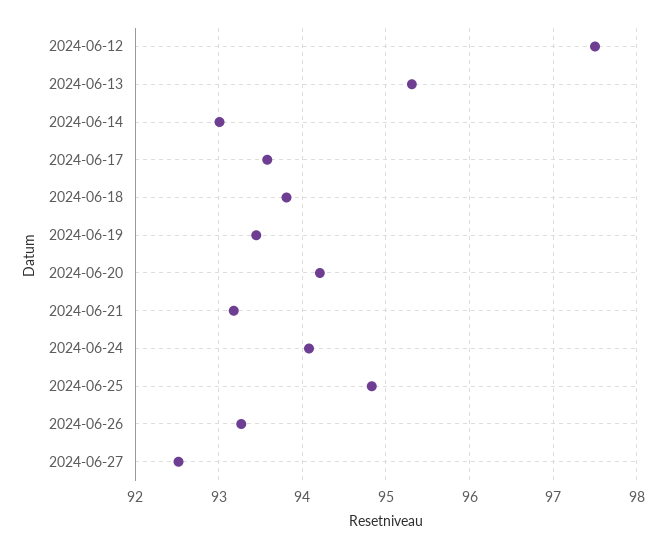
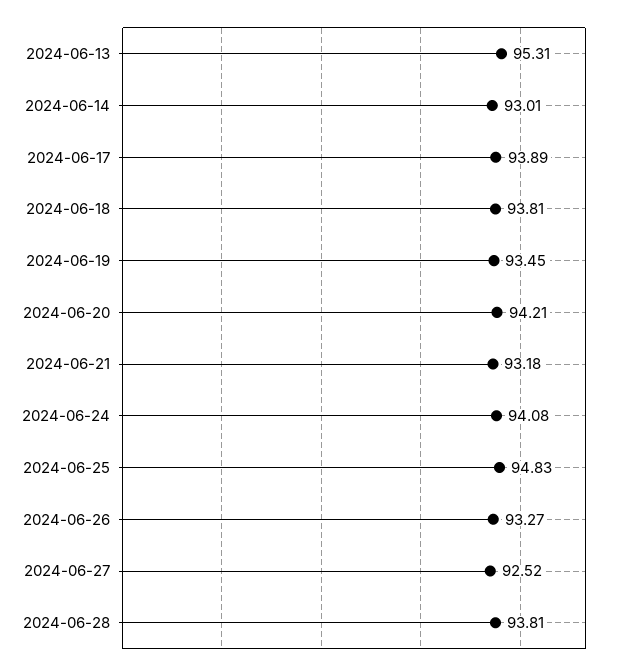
2024-06-12: 97.5 -> none
2024-06-17: 93.6 -> 93.89
2024-06-28: none -> 93.81

